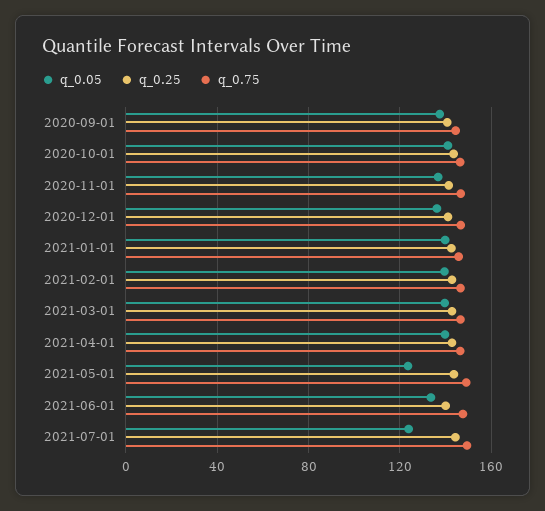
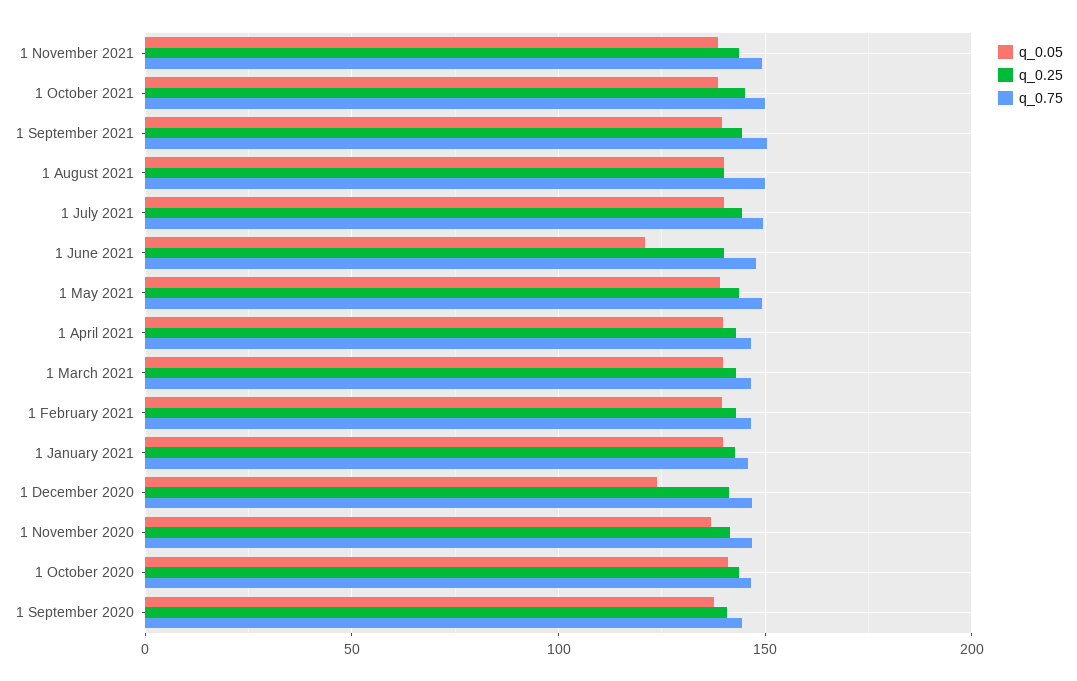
q_0.05, 2020-12-01: 135 -> 125
q_0.05, 2021-05-01: 125 -> 140
q_0.05, 2021-06-01: 135 -> 120
q_0.05, 2021-07-01: 125 -> 140
q_0.05, 1 November 2021: none -> 140
q_0.25, 1 November 2021: none -> 145
q_0.75, 1 November 2021: none -> 150
q_0.05, 1 October 2021: none -> 140
q_0.25, 1 October 2021: none -> 145
q_0.75, 1 October 2021: none -> 150
q_0.05, 1 September 2021: none -> 140
q_0.25, 1 September 2021: none -> 145
q_0.75, 1 September 2021: none -> 150
q_0.05, 1 August 2021: none -> 140
q_0.25, 1 August 2021: none -> 140
q_0.75, 1 August 2021: none -> 150

